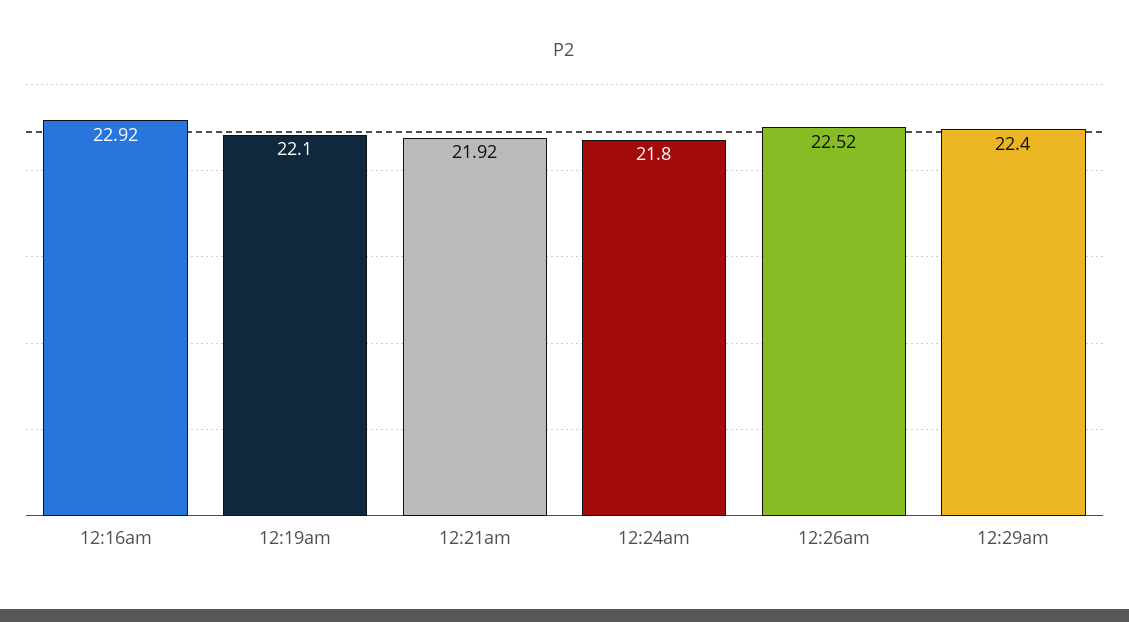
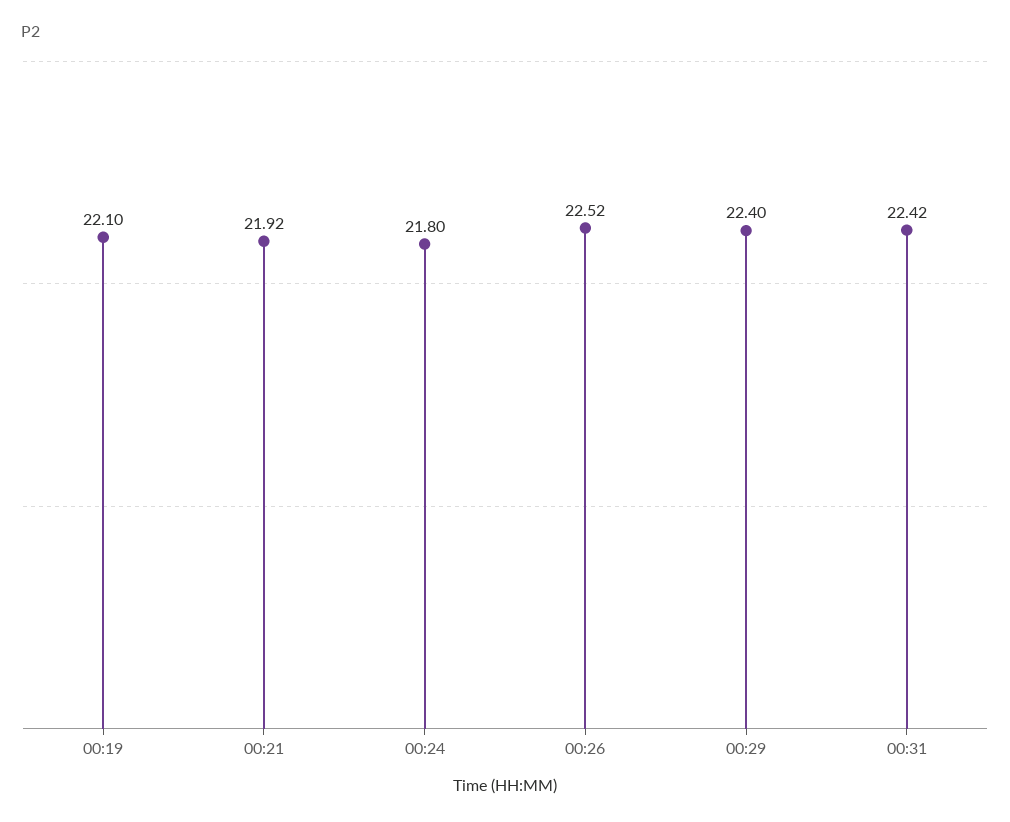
12:16am: 22.92 -> none
00:31: none -> 22.42

